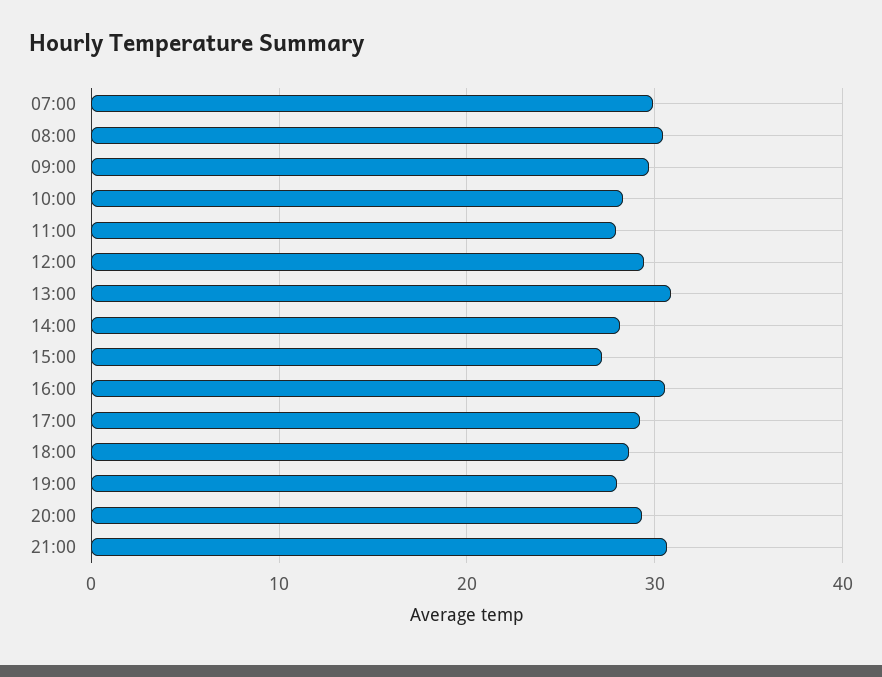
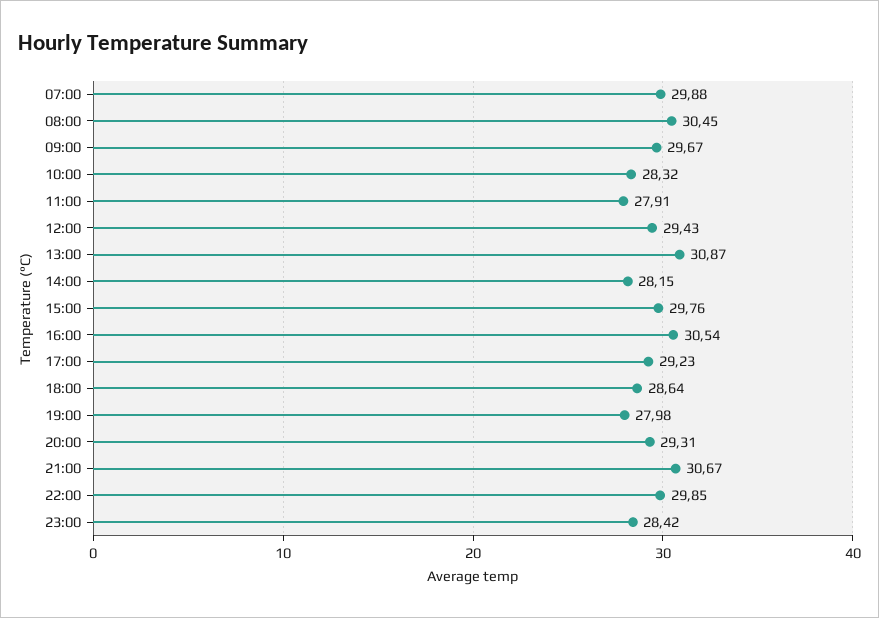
15:00: 27 -> 29.76
22:00: none -> 29.85
23:00: none -> 28.42

